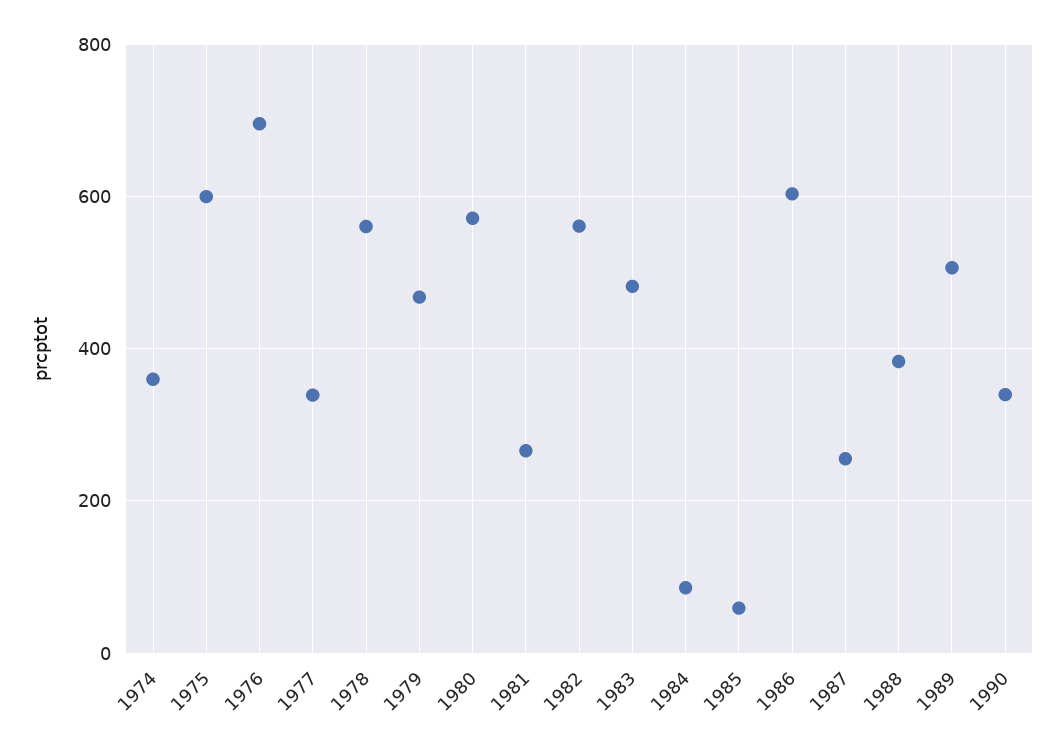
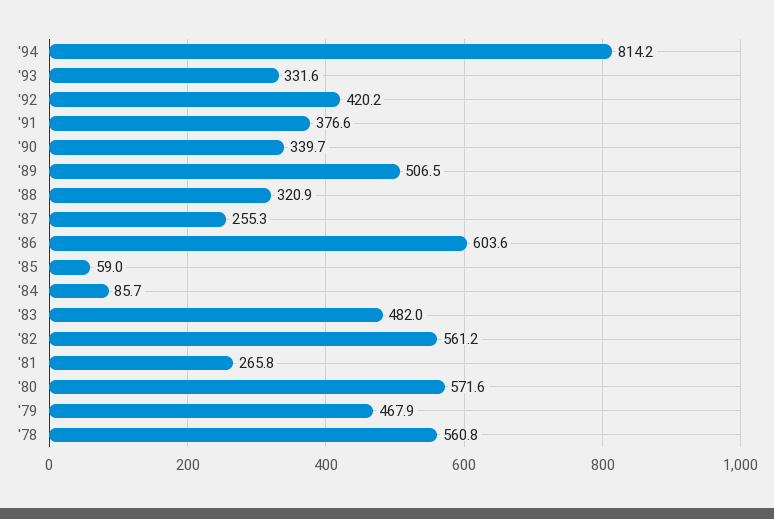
1974: 360 -> none
1975: 600 -> none
1976: 700 -> none
1977: 340 -> none
1988: 380 -> 320.9
'94: none -> 814.2
'93: none -> 331.6
'92: none -> 420.2
'91: none -> 376.6

